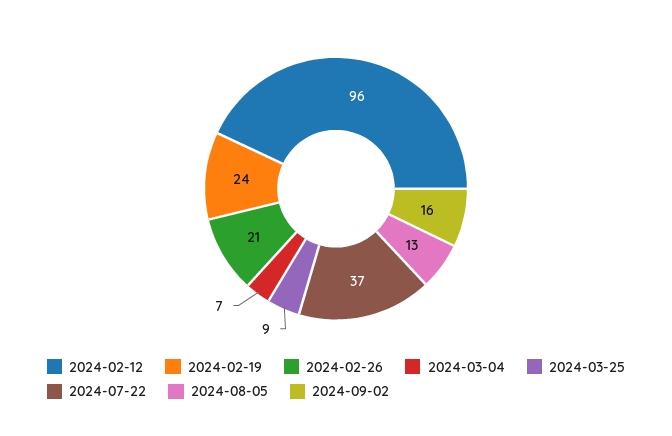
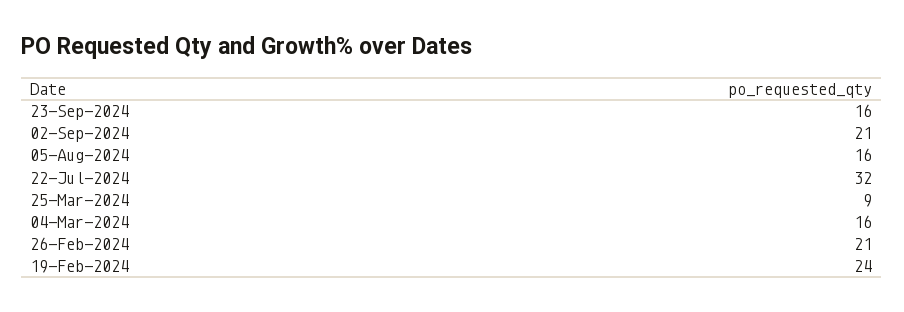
2024-02-12: 96 -> none
2024-03-04: 7 -> 16
2024-07-22: 37 -> 32
2024-08-05: 13 -> 16
2024-09-02: 16 -> 21
23-Sep-2024: none -> 16

